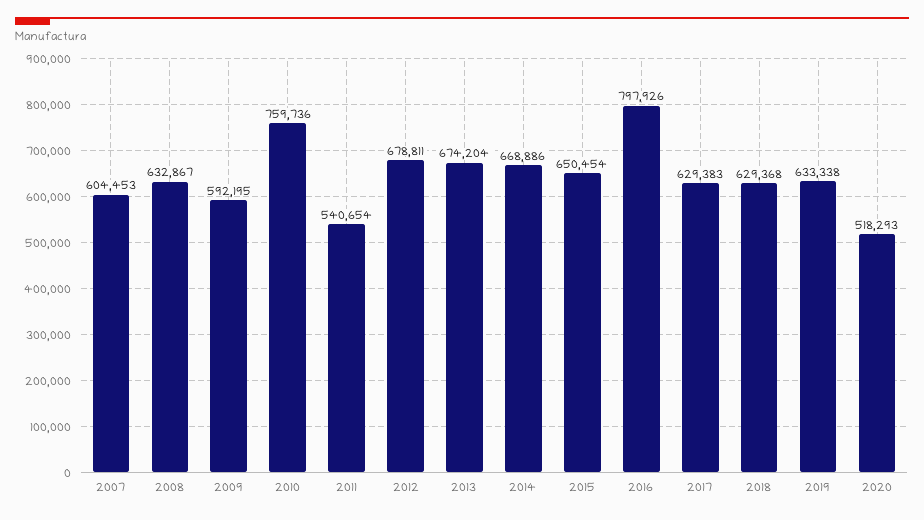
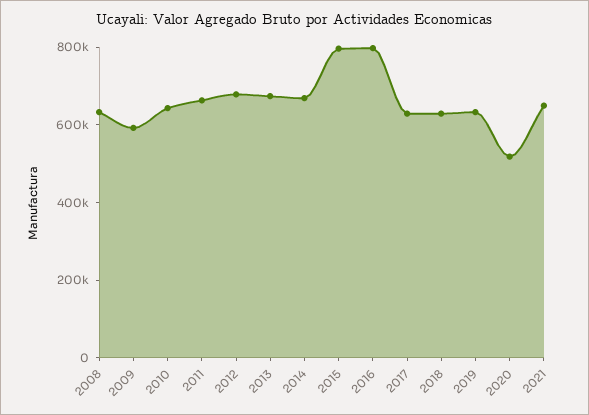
2007: 604453 -> none
2010: 759736 -> 650000
2011: 540654 -> 650000
2015: 650454 -> 800000
2021: none -> 650000

